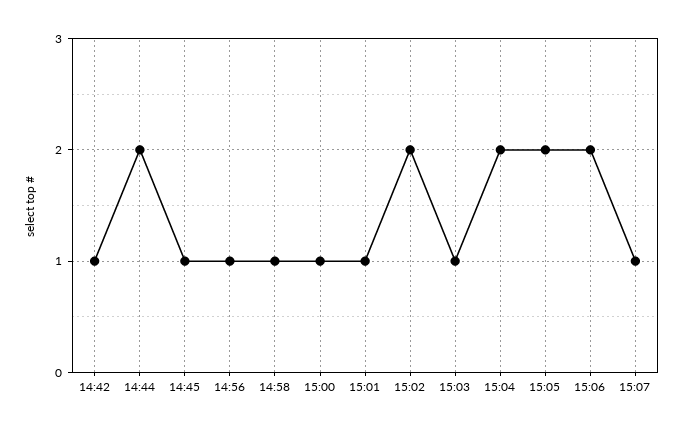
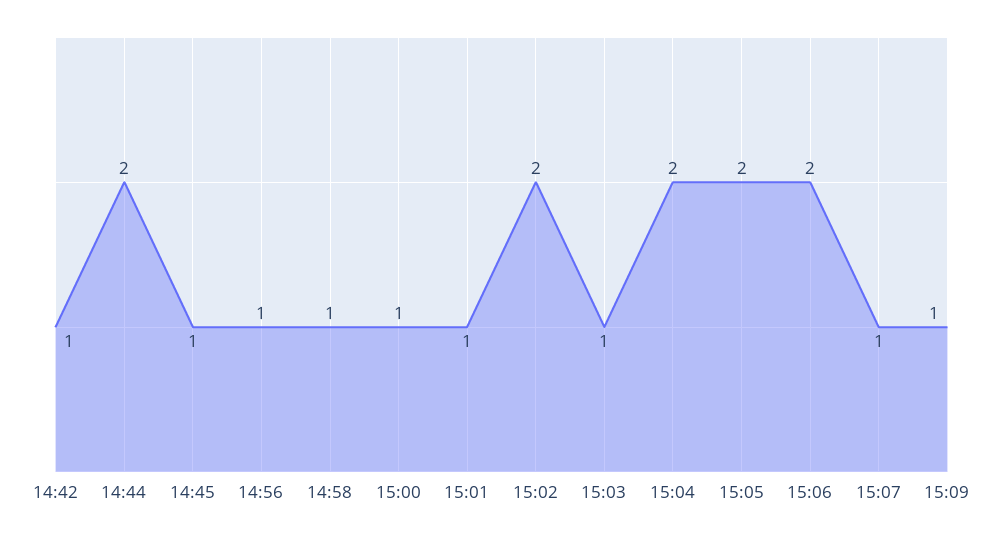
15:09: none -> 1

